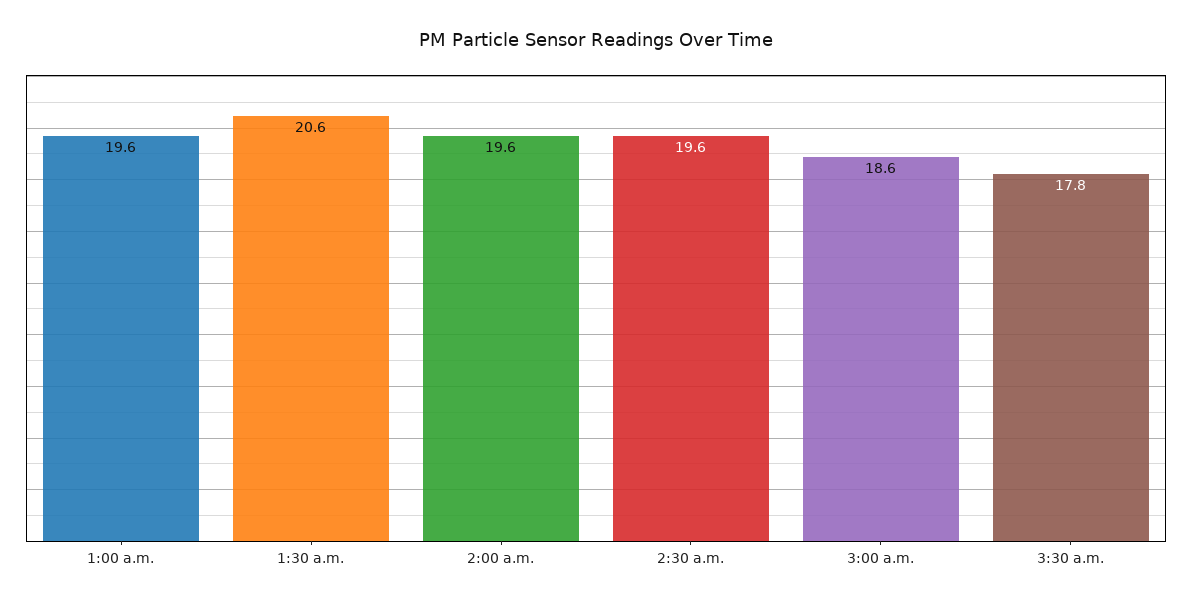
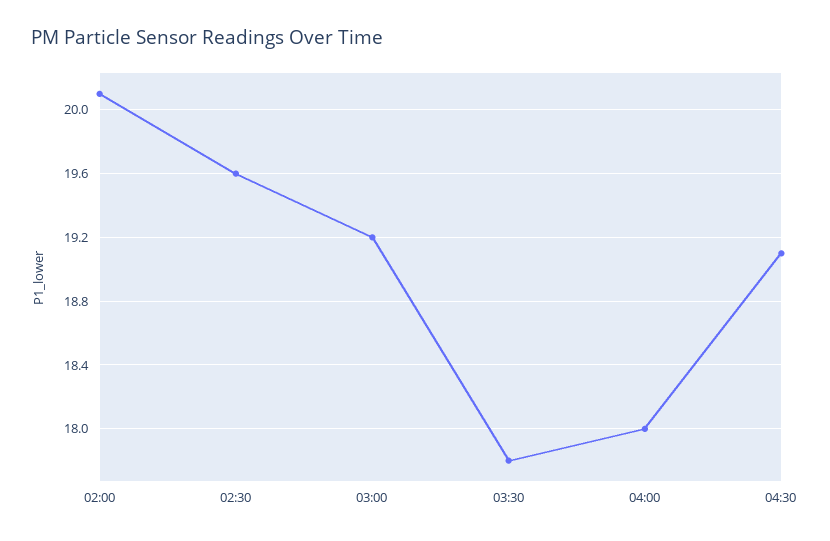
1:00 a.m.: 19.6 -> none
1:30 a.m.: 20.6 -> none
2:00 a.m.: 19.6 -> 20.1
3:00 a.m.: 18.6 -> 19.2
04:00: none -> 18
04:30: none -> 19.1

